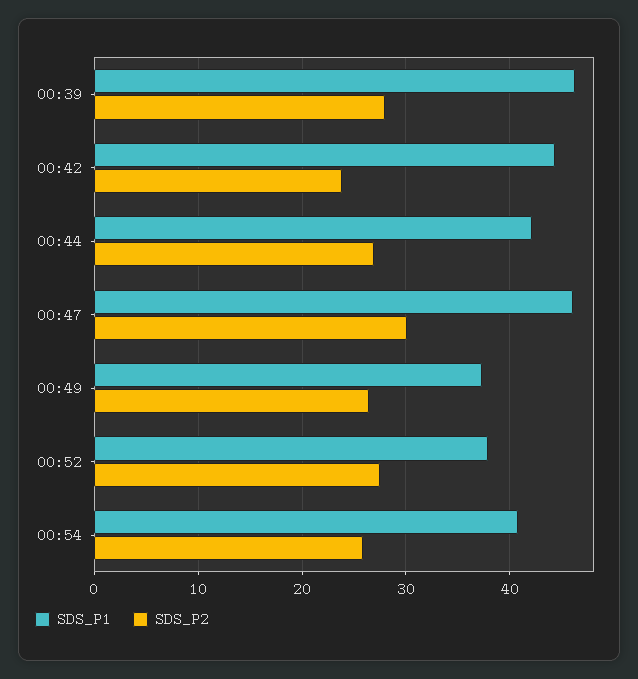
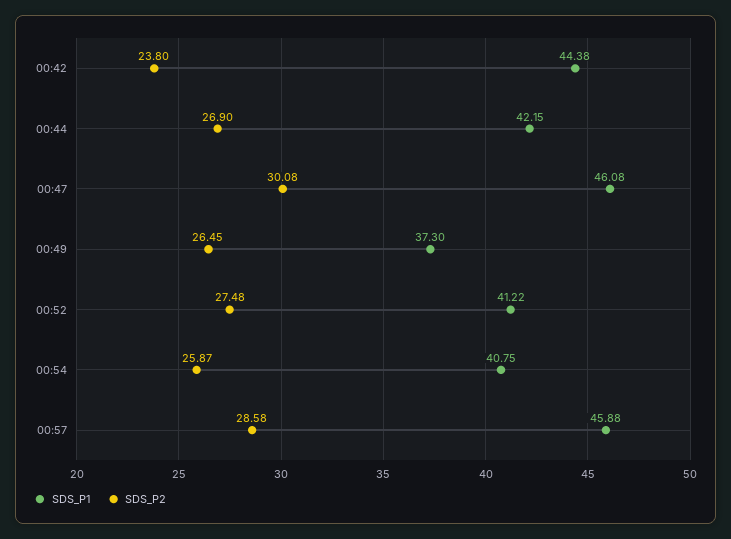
SDS_P1, 00:39: 46 -> none
SDS_P2, 00:39: 28 -> none
SDS_P1, 00:52: 38 -> 41.22
SDS_P1, 00:57: none -> 45.88
SDS_P2, 00:57: none -> 28.58

